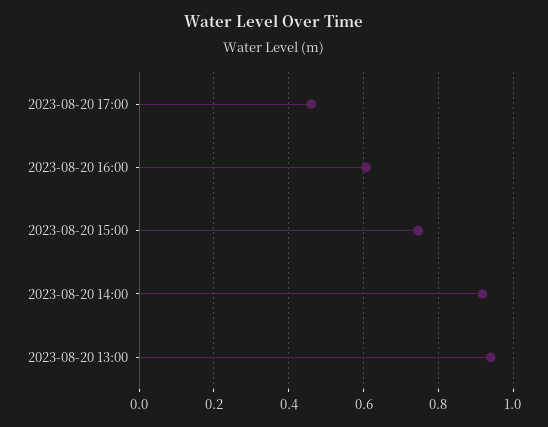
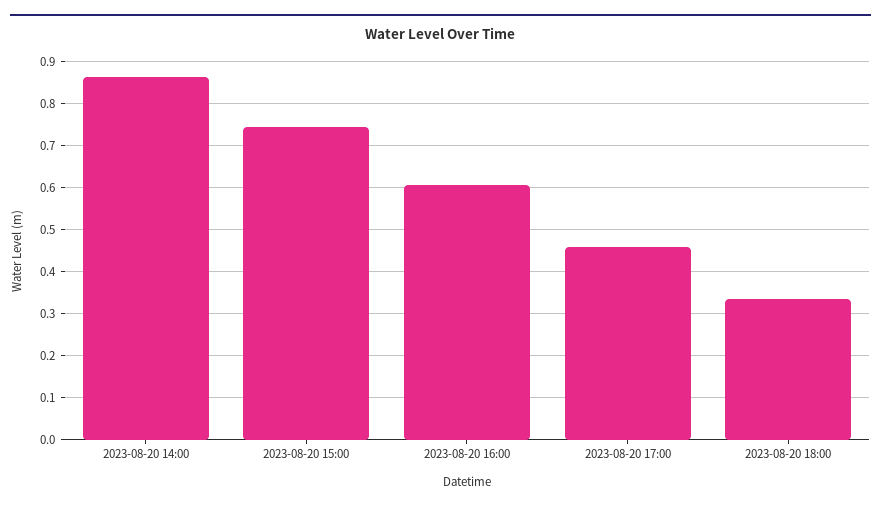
2023-08-20 14:00: 0.92 -> 0.86
2023-08-20 13:00: 0.94 -> none
2023-08-20 18:00: none -> 0.34

